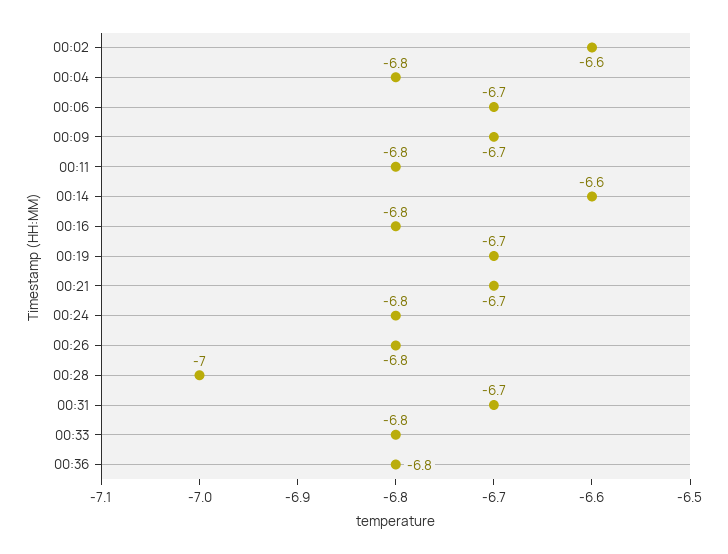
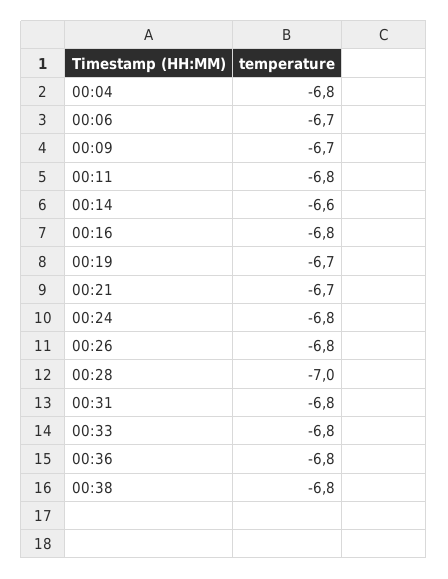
00:02: -6.6 -> none
00:31: -6.7 -> -6.8
00:38: none -> -6.8

